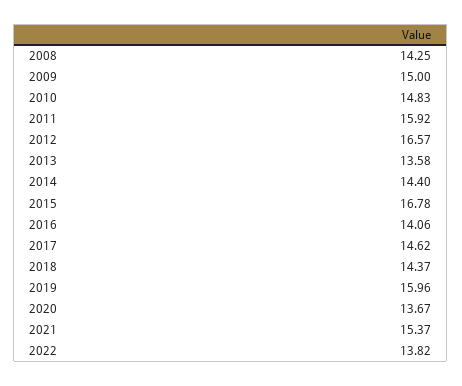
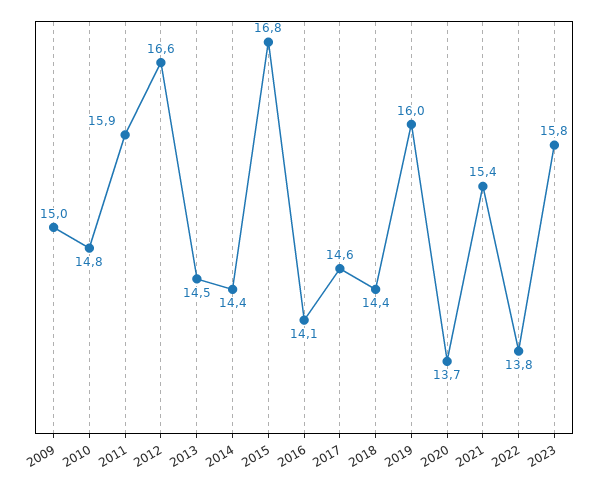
2008: 14.25 -> none
2013: 13.58 -> 14.5
2023: none -> 15.8

